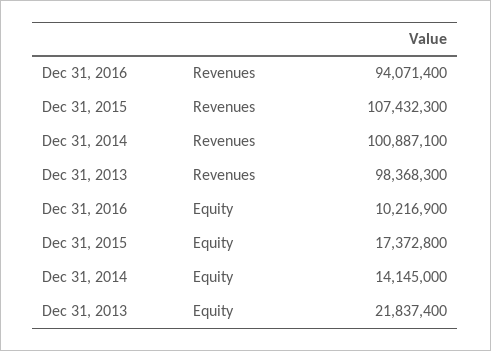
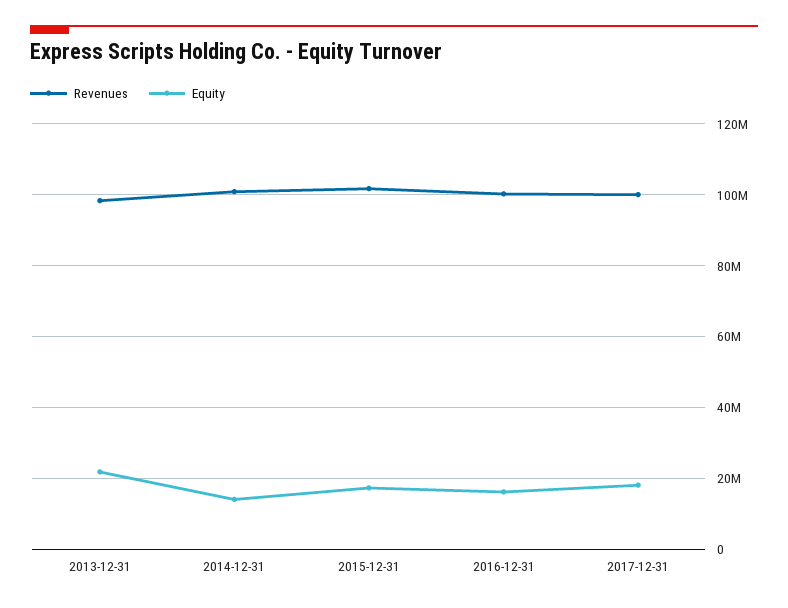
Revenues, Dec 31, 2016: 94071400 -> 100000000
Revenues, Dec 31, 2015: 107432300 -> 102000000
Equity, Dec 31, 2016: 10216900 -> 16000000
Revenues, 2017-12-31: none -> 100000000
Equity, 2017-12-31: none -> 18000000

